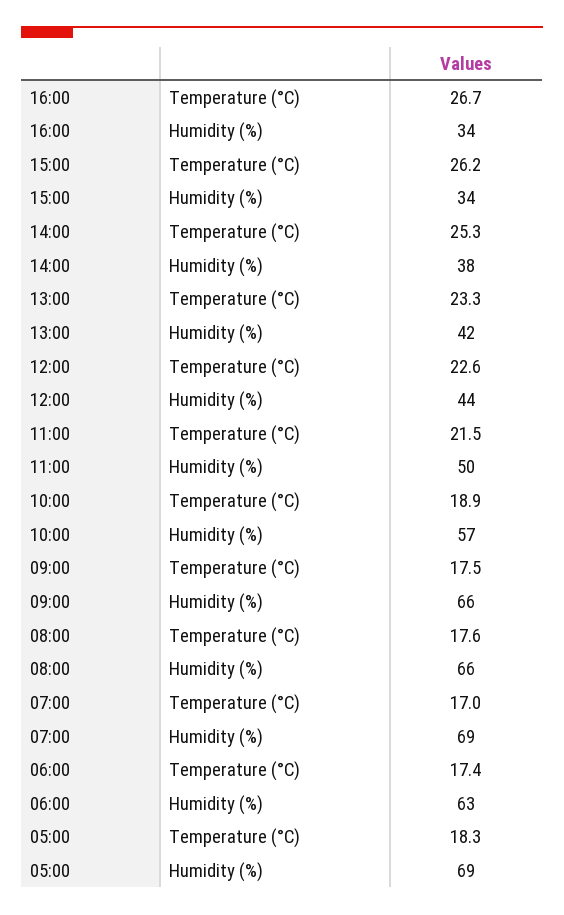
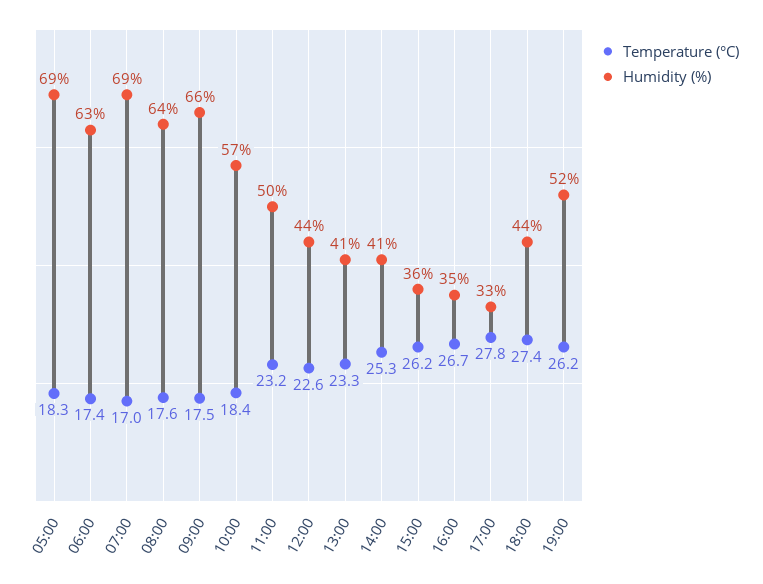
Humidity (%), 16:00: 34 -> 35
Humidity (%), 15:00: 34 -> 36
Humidity (%), 14:00: 38 -> 41
Humidity (%), 13:00: 42 -> 41
Temperature (°C), 11:00: 21.5 -> 23.2
Temperature (°C), 10:00: 18.9 -> 18.4
Humidity (%), 08:00: 66 -> 64
Temperature (°C), 17:00: none -> 27.8
Humidity (%), 17:00: none -> 33
Temperature (°C), 18:00: none -> 27.4
Humidity (%), 18:00: none -> 44
Temperature (°C), 19:00: none -> 26.2
Humidity (%), 19:00: none -> 52

